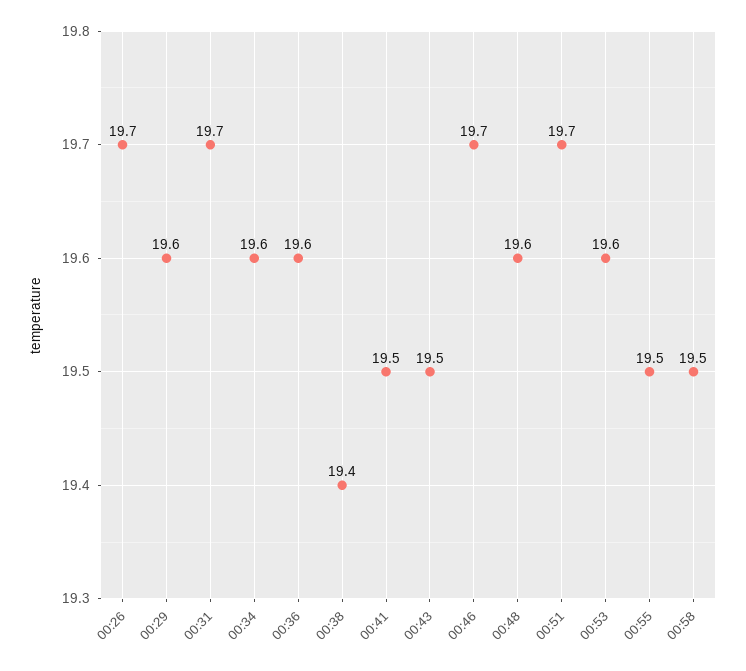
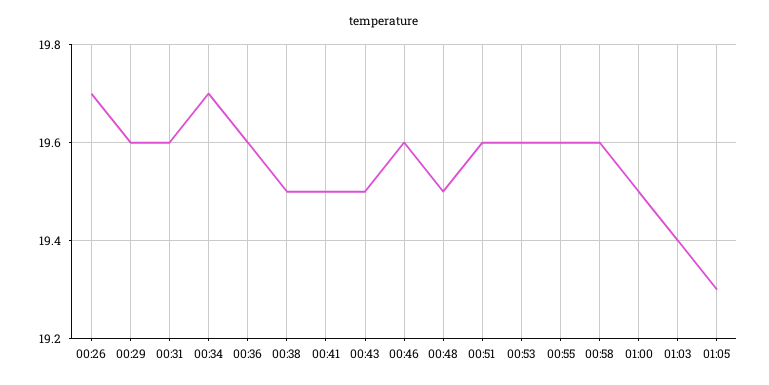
00:31: 19.7 -> 19.6
00:34: 19.6 -> 19.7
00:38: 19.4 -> 19.5
00:46: 19.7 -> 19.6
00:48: 19.6 -> 19.5
00:51: 19.7 -> 19.6
00:55: 19.5 -> 19.6
00:58: 19.5 -> 19.6
01:00: none -> 19.5
01:03: none -> 19.4
01:05: none -> 19.3

